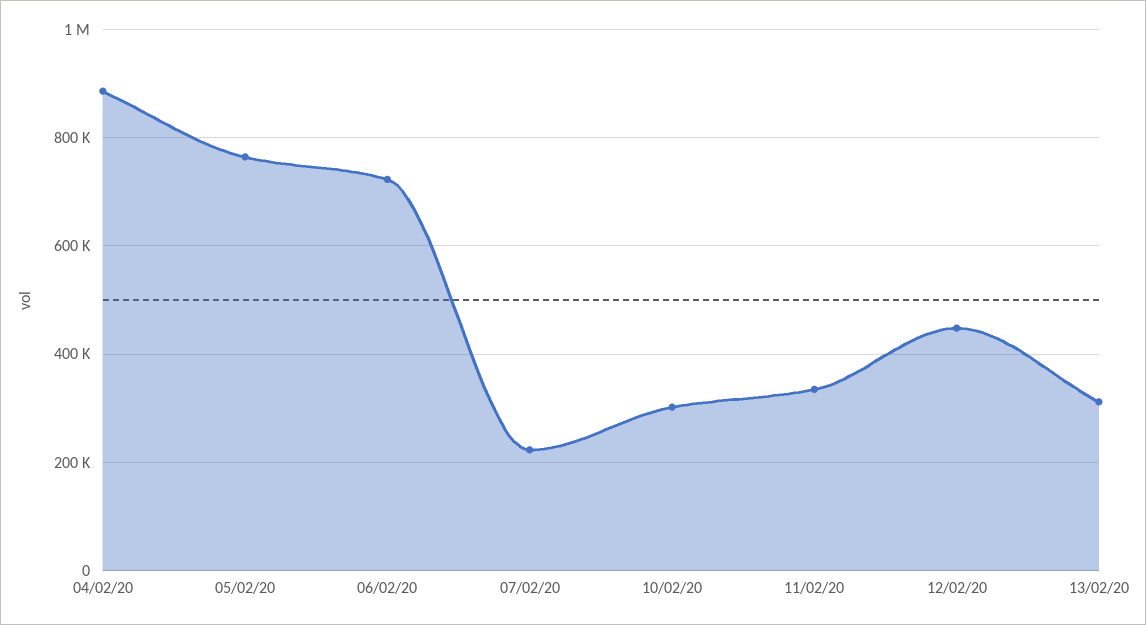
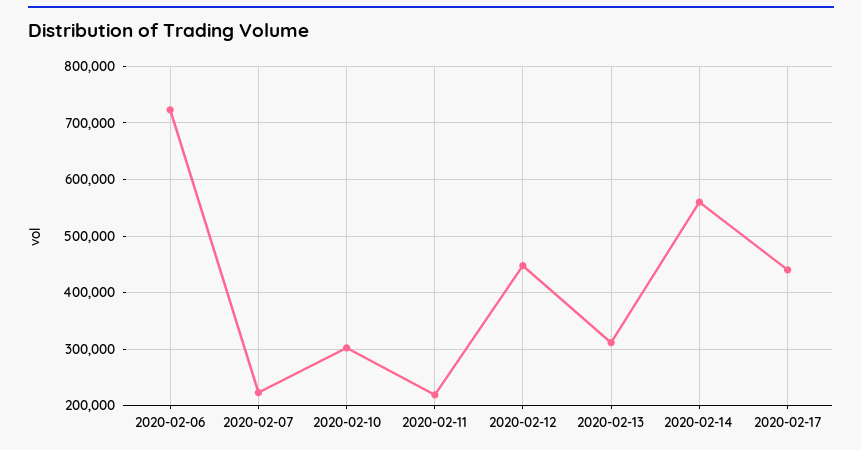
04/02/20: 880000 -> none
05/02/20: 760000 -> none
11/02/20: 340000 -> 220000
2020-02-14: none -> 560000
2020-02-17: none -> 440000

